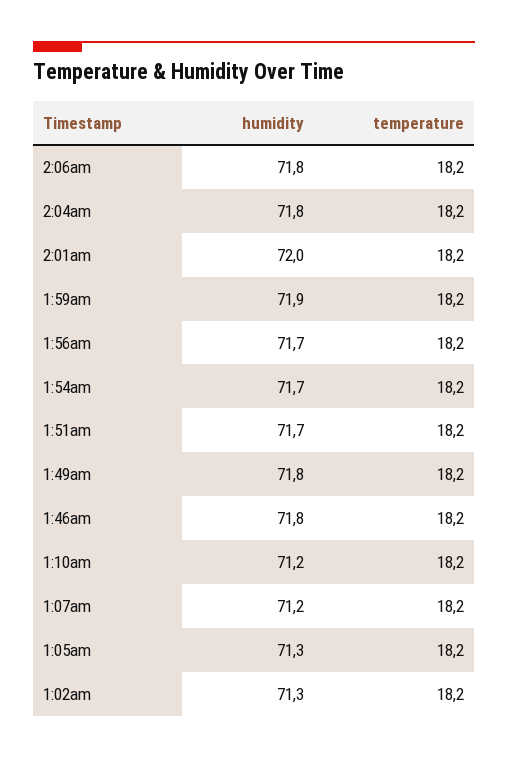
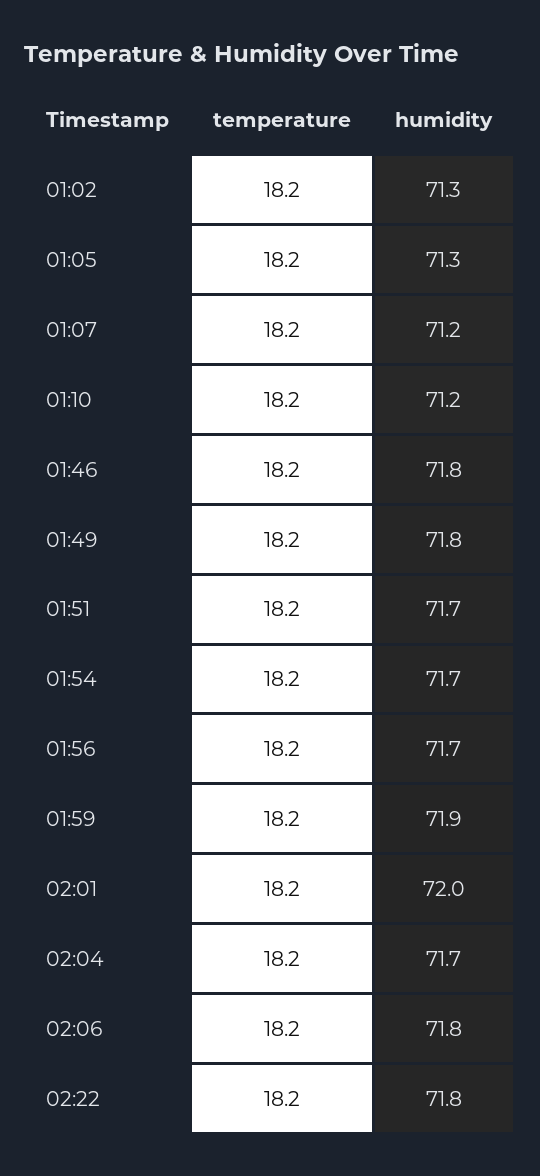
humidity, 2:04am: 71.8 -> 71.7
temperature, 02:22: none -> 18.2
humidity, 02:22: none -> 71.8

